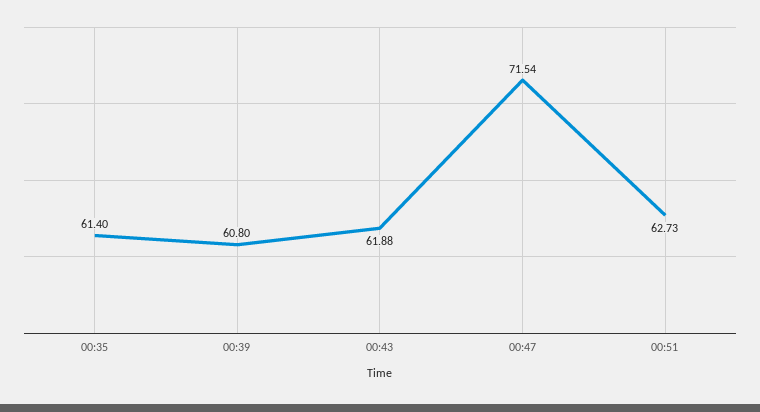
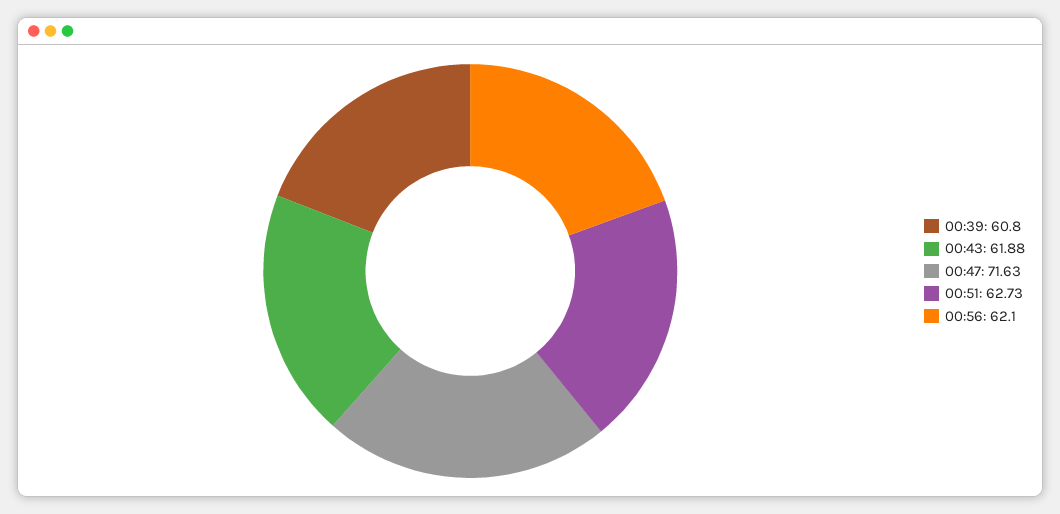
00:35: 61.4 -> none
00:47: 71.54 -> 71.63
00:56: none -> 62.1

